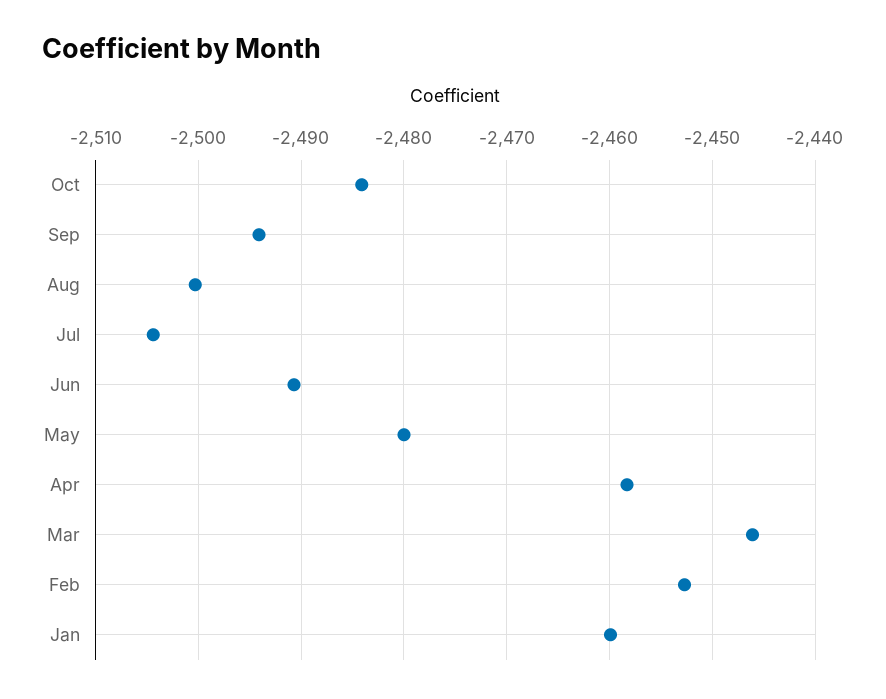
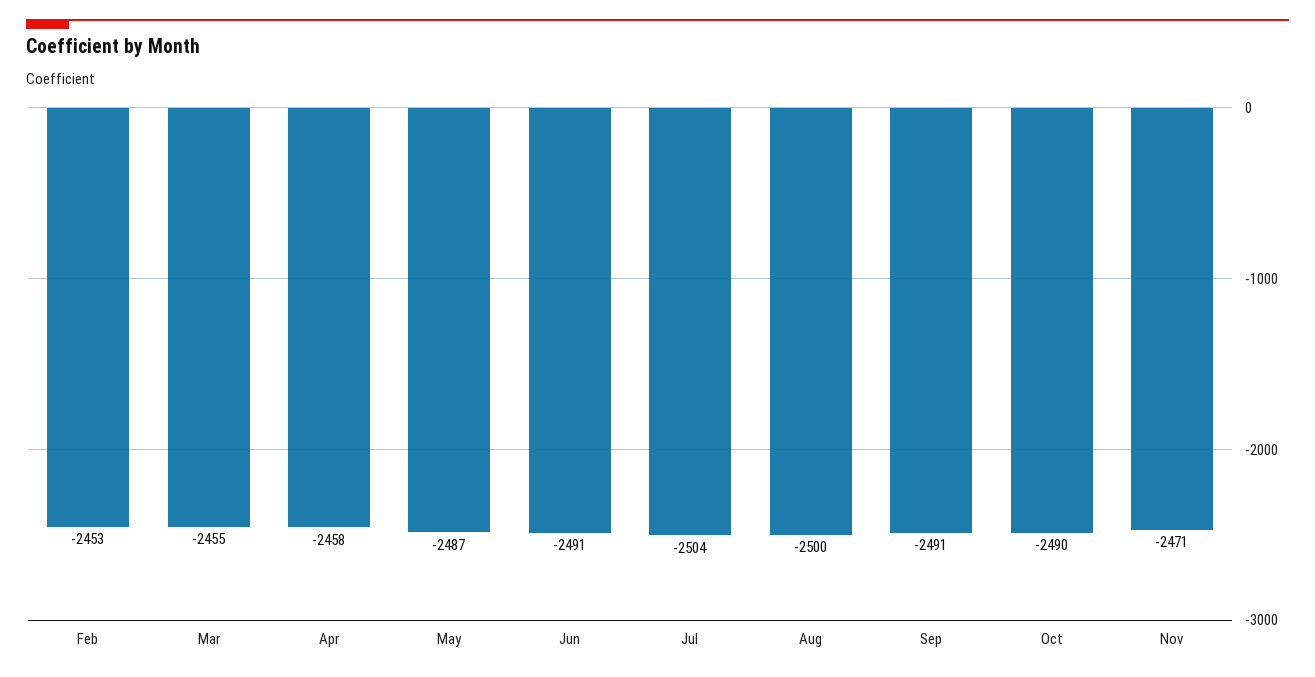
Oct: -2484 -> -2490
Sep: -2494 -> -2491
May: -2480 -> -2487
Mar: -2446 -> -2455
Jan: -2460 -> none
Nov: none -> -2471

